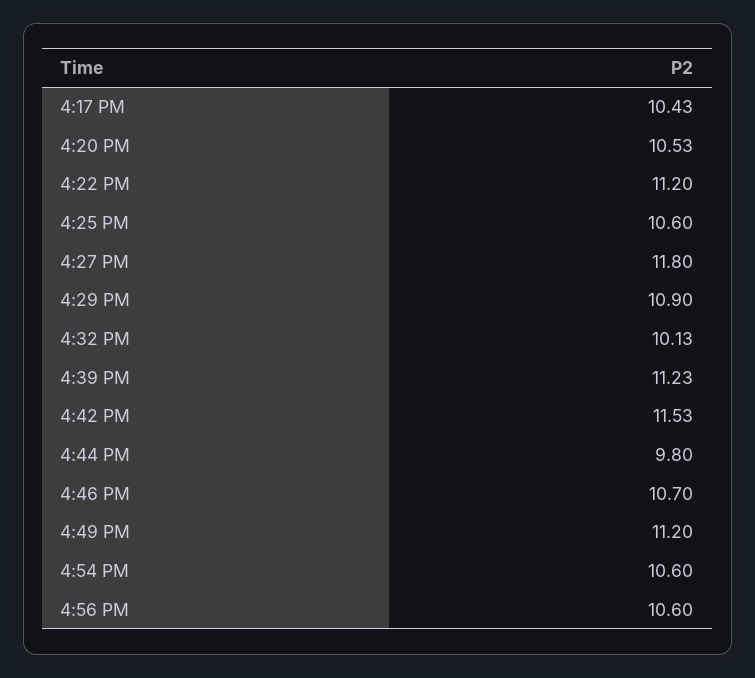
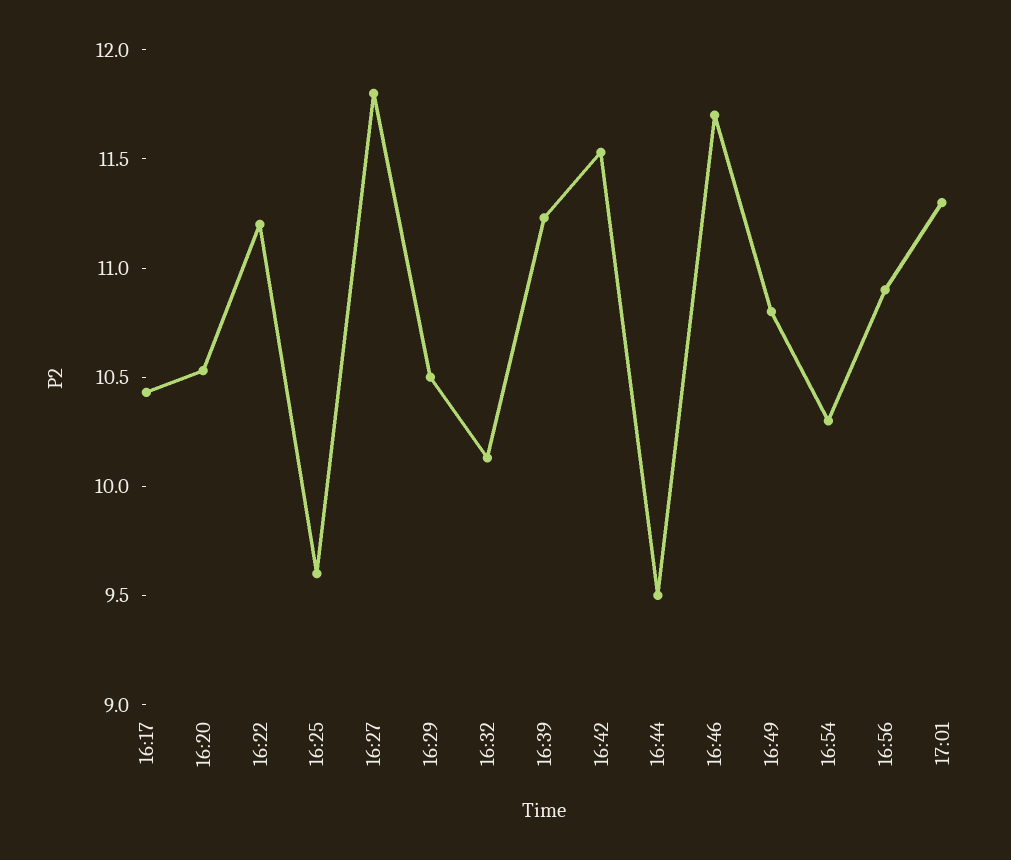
4:25 PM: 10.6 -> 9.6
4:29 PM: 10.9 -> 10.5
4:44 PM: 9.8 -> 9.5
4:46 PM: 10.7 -> 11.7
4:49 PM: 11.2 -> 10.8
4:54 PM: 10.6 -> 10.3
4:56 PM: 10.6 -> 10.9
17:01: none -> 11.3

